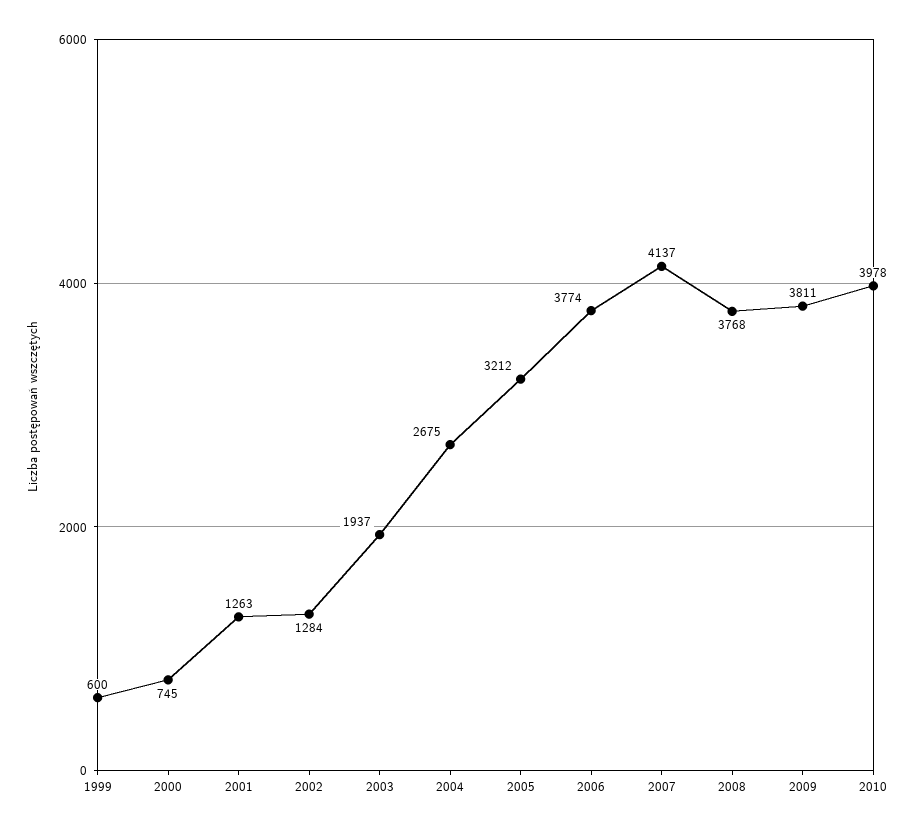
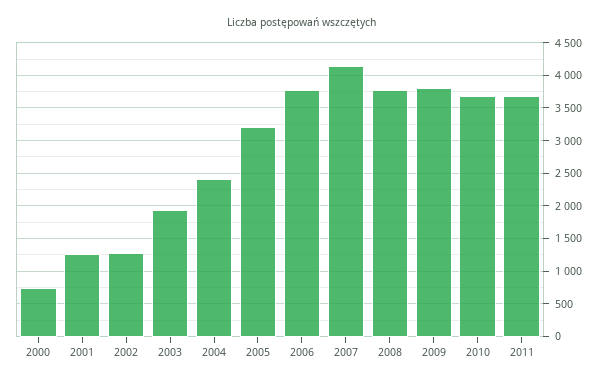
1999: 600 -> none
2004: 2675 -> 2400
2010: 3978 -> 3700
2011: none -> 3700

